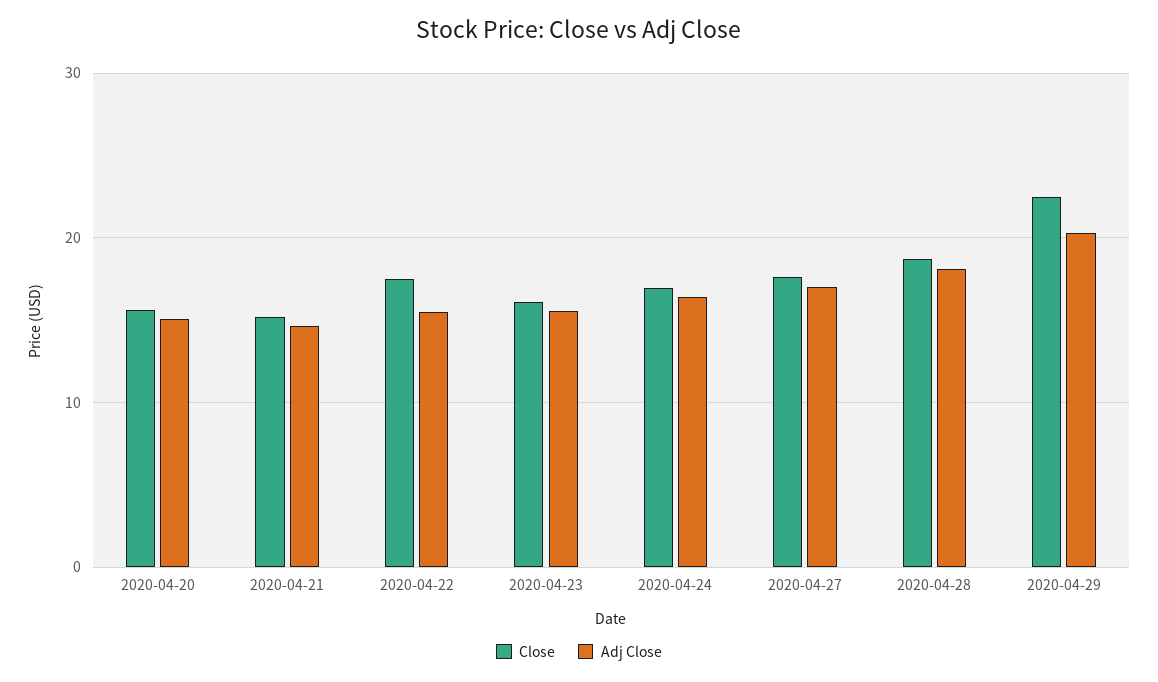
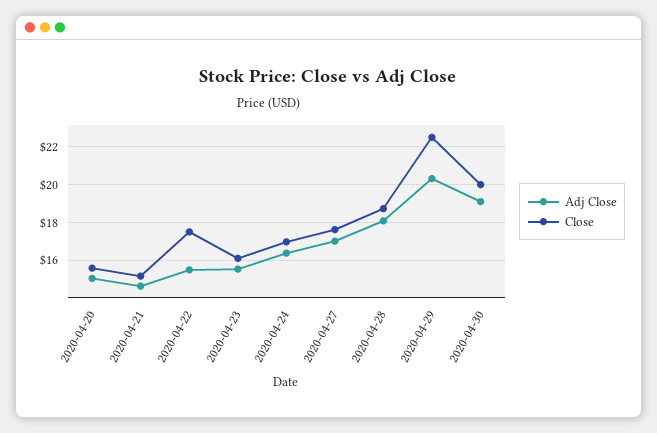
Adj Close, 2020-04-30: none -> 19
Close, 2020-04-30: none -> 20

